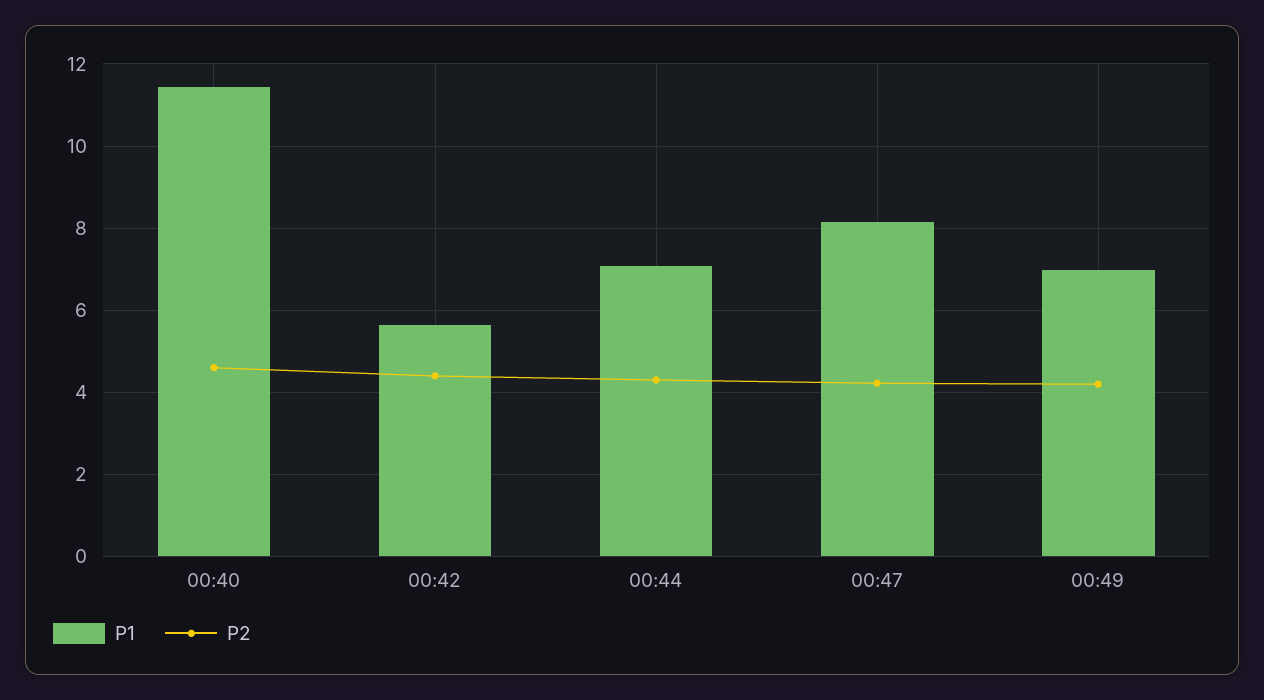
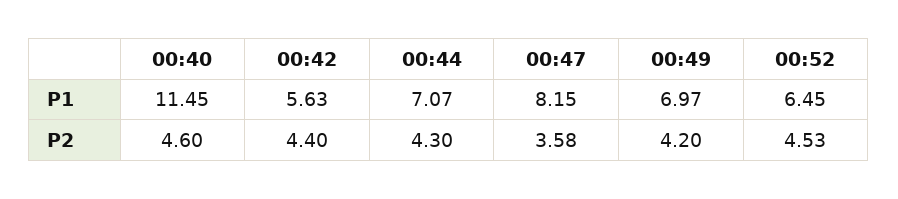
P2, 00:47: 4.2 -> 3.58
P1, 00:52: none -> 6.45
P2, 00:52: none -> 4.53

